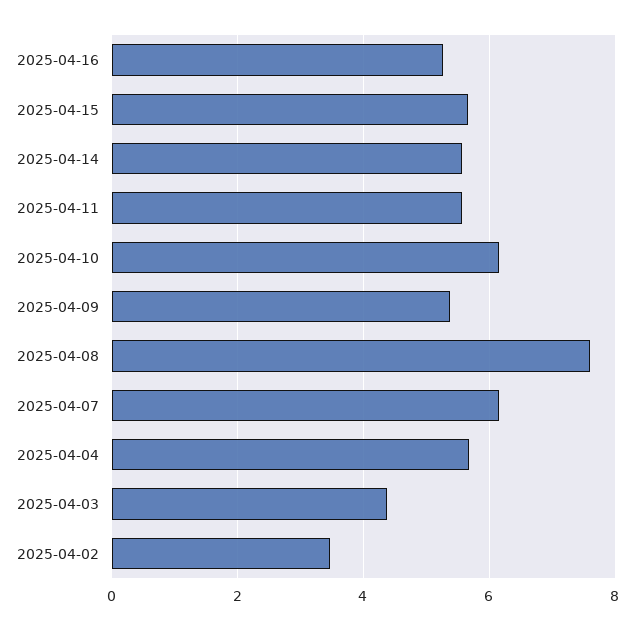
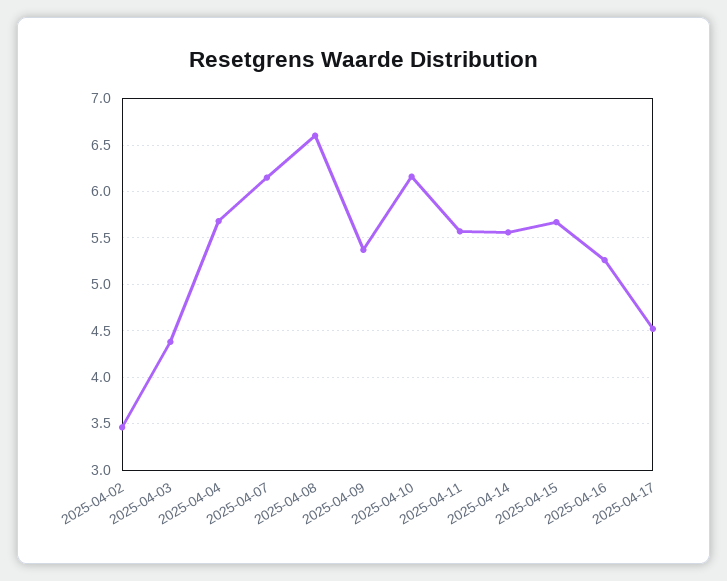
2025-04-08: 7.6 -> 6.6
2025-04-17: none -> 4.5

